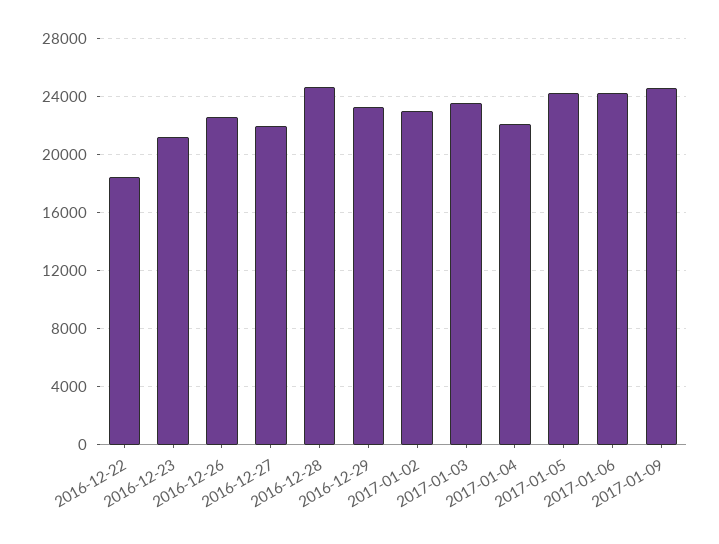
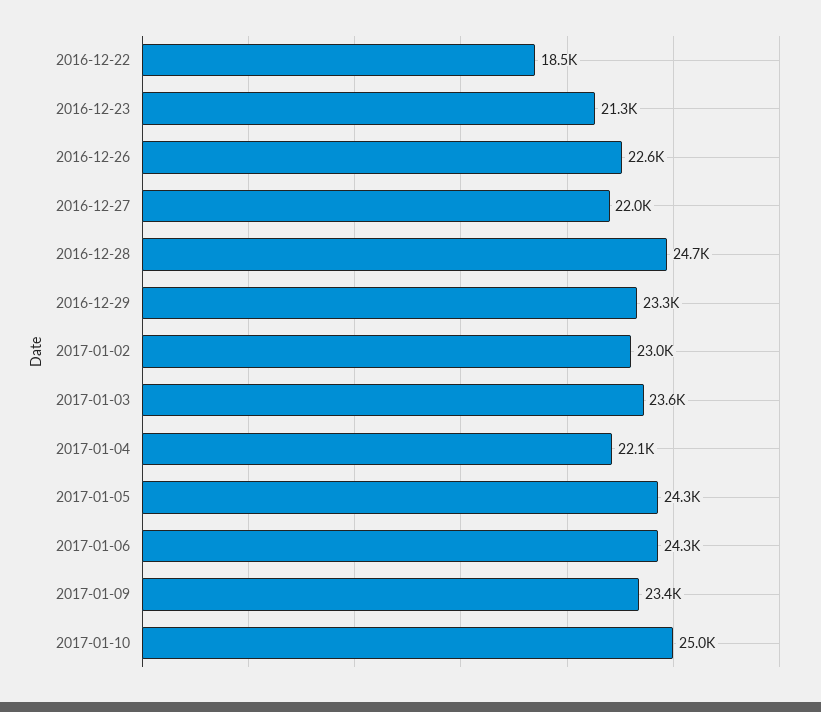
2017-01-09: 24500 -> 23400
2017-01-10: none -> 25000

